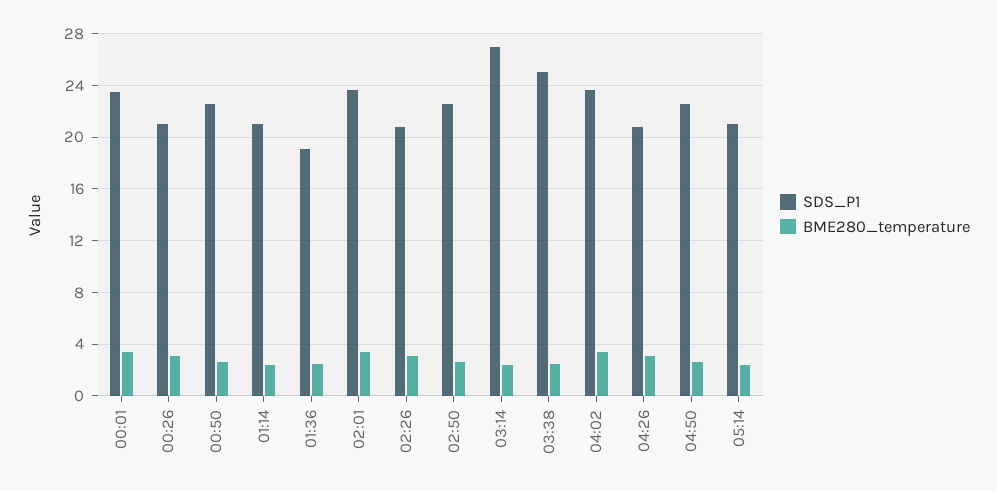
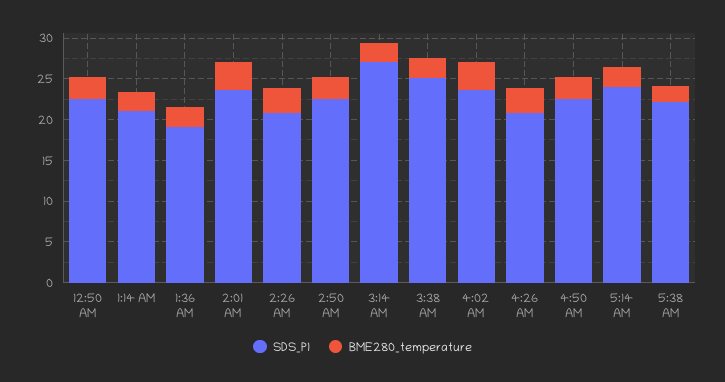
SDS_P1, 00:01: 23.5 -> none
BME280_temperature, 00:01: 3.5 -> none
SDS_P1, 00:26: 21 -> none
BME280_temperature, 00:26: 3 -> none
SDS_P1, 05:14: 21 -> 24
SDS_P1, 5:38 AM: none -> 22
BME280_temperature, 5:38 AM: none -> 2

